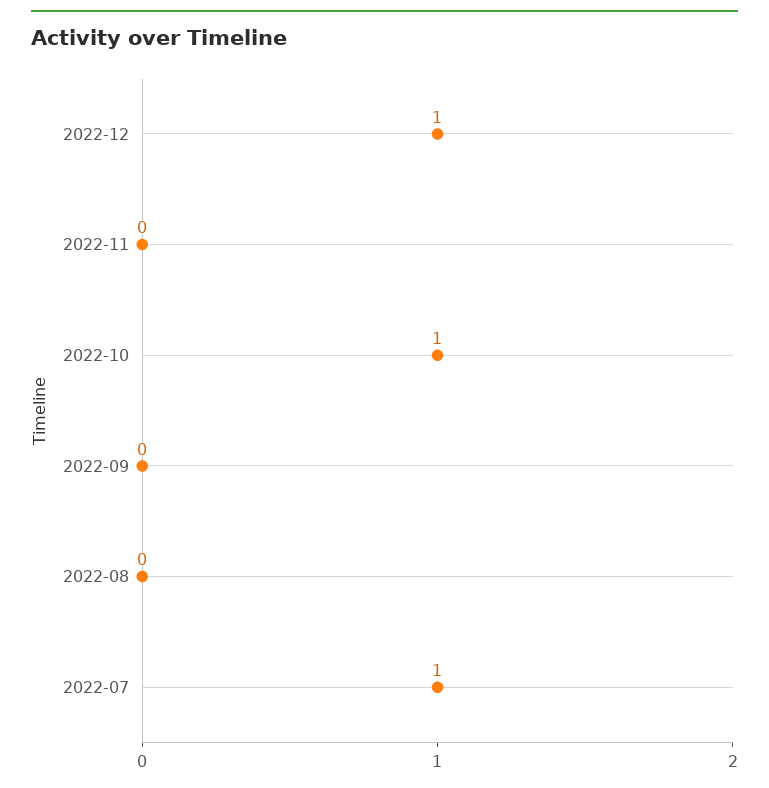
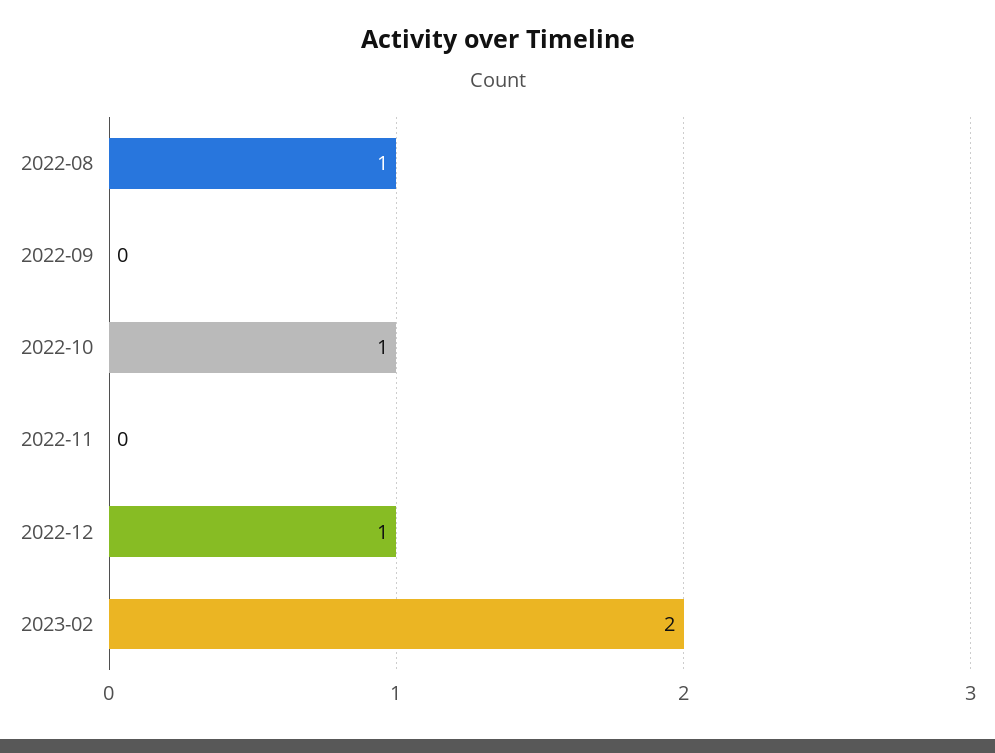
2022-08: 0 -> 1
2022-07: 1 -> none
2023-02: none -> 2

